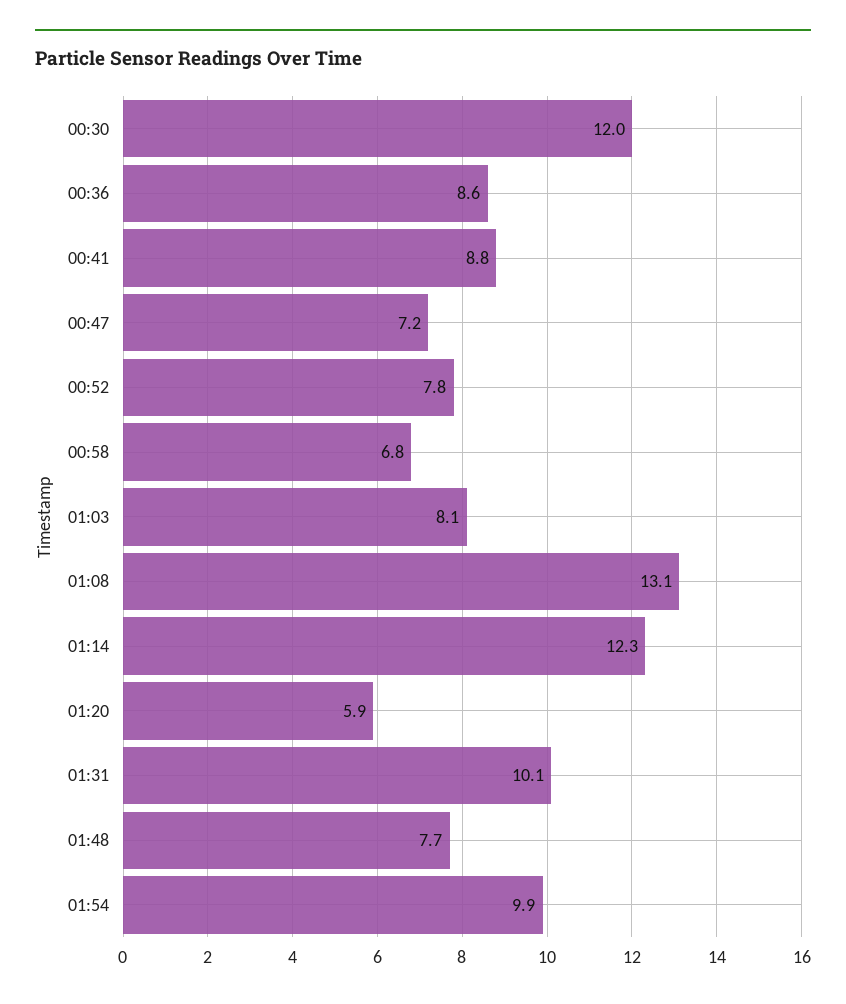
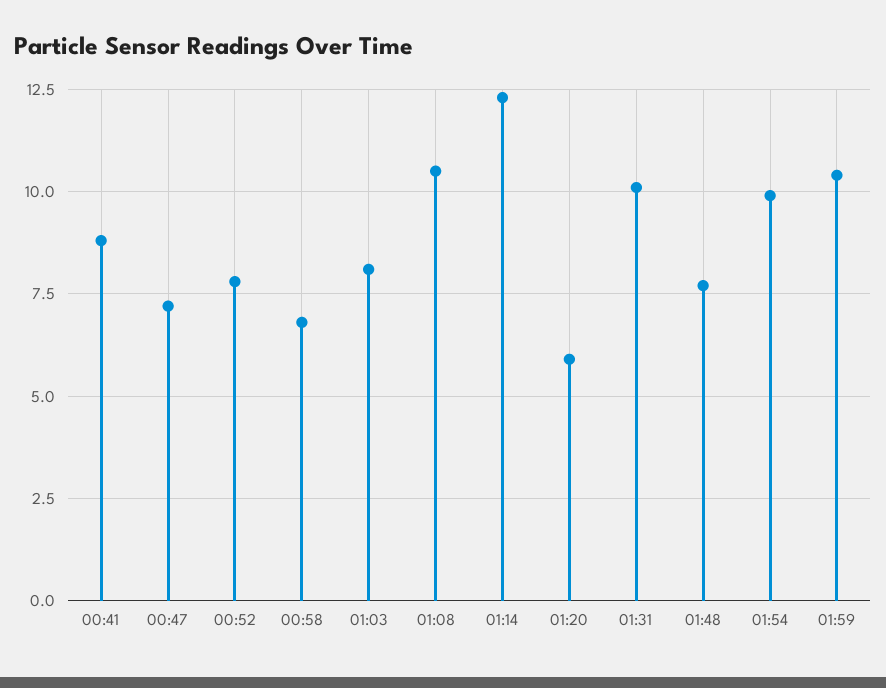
00:30: 12 -> none
00:36: 8.6 -> none
01:08: 13.1 -> 10.5
01:59: none -> 10.5

